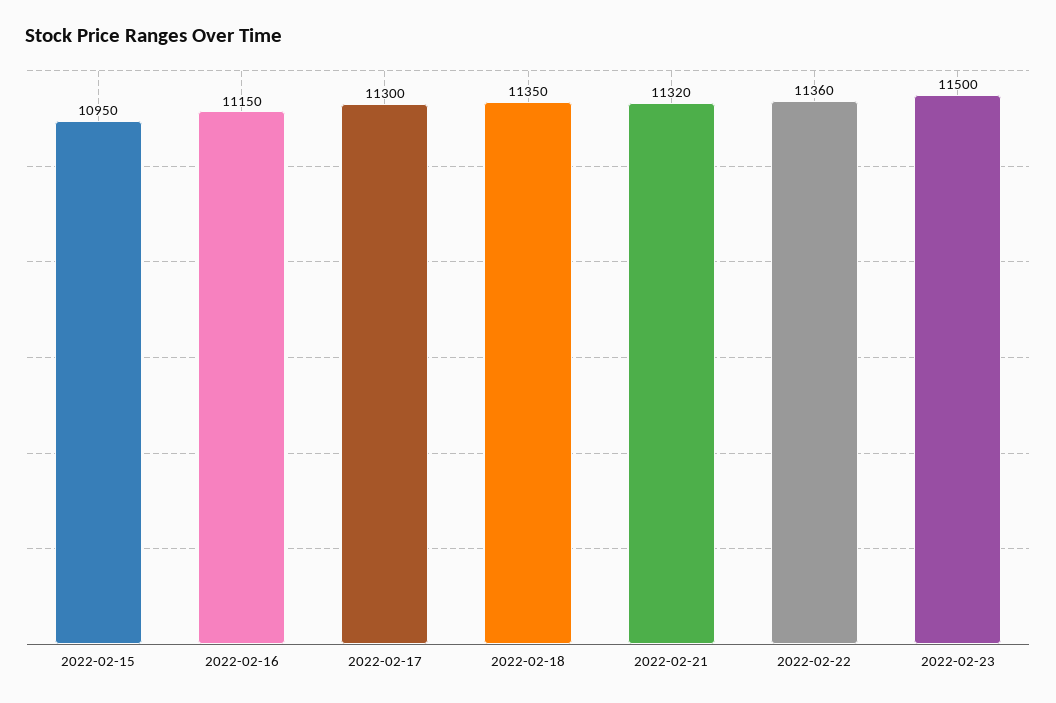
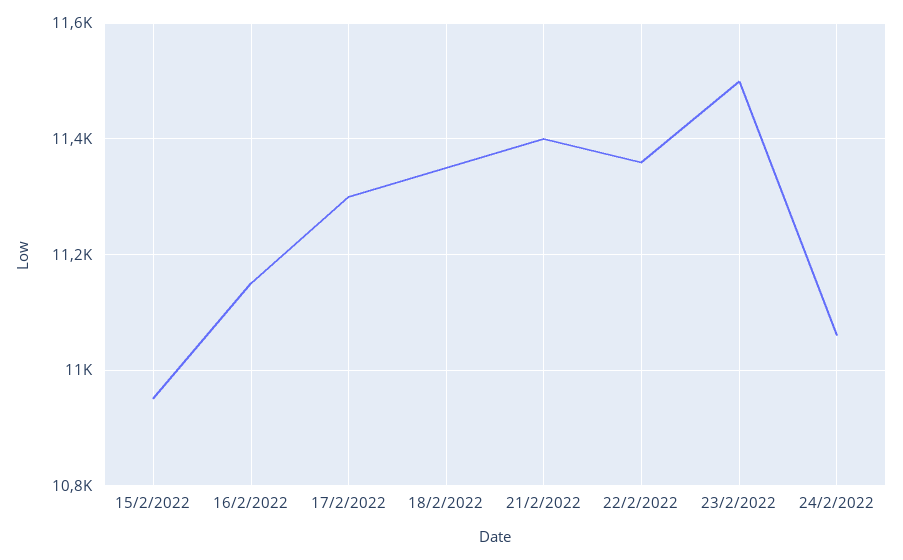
2022-02-21: 11320 -> 11400
24/2/2022: none -> 11060

